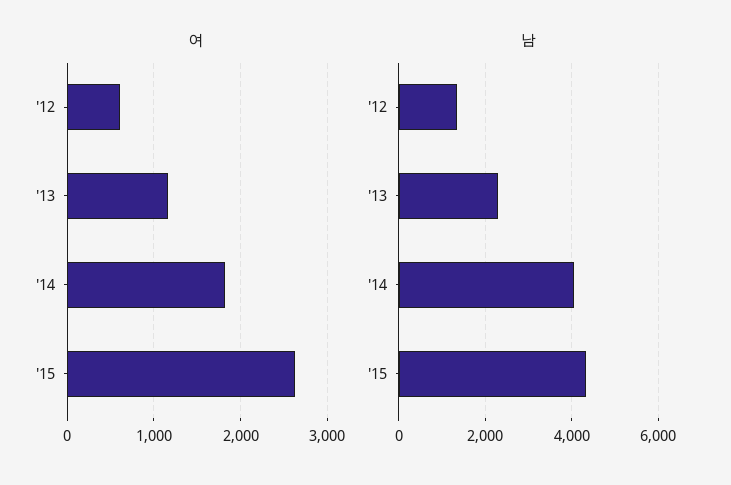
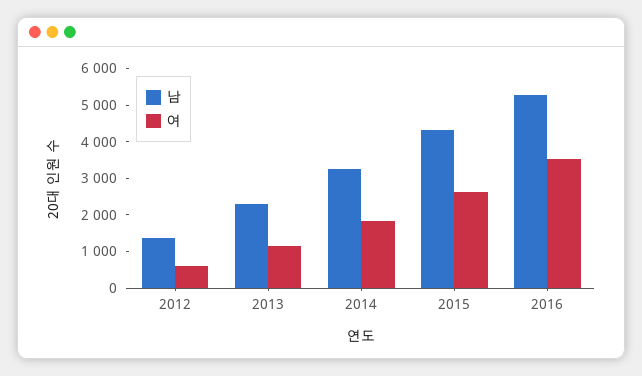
남, '14: 4000 -> 3250
남, 2016: none -> 5250
여, 2016: none -> 3500

